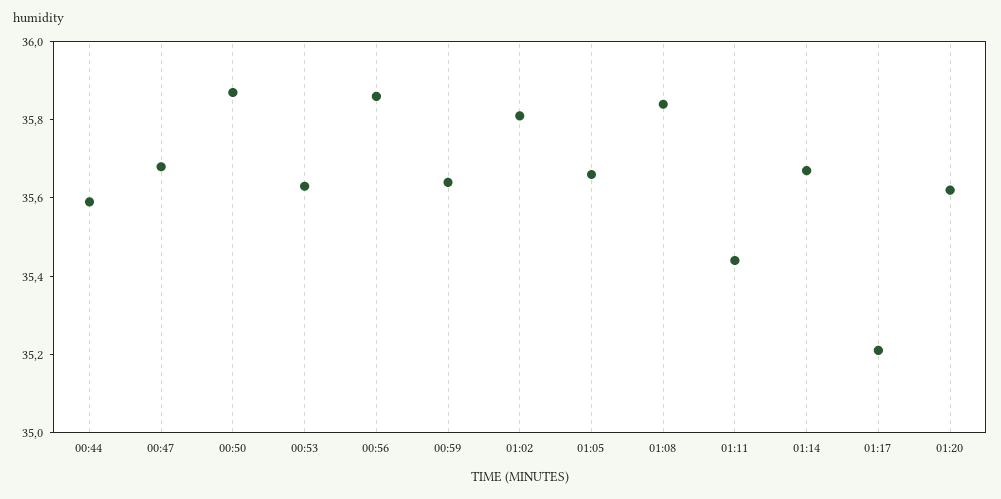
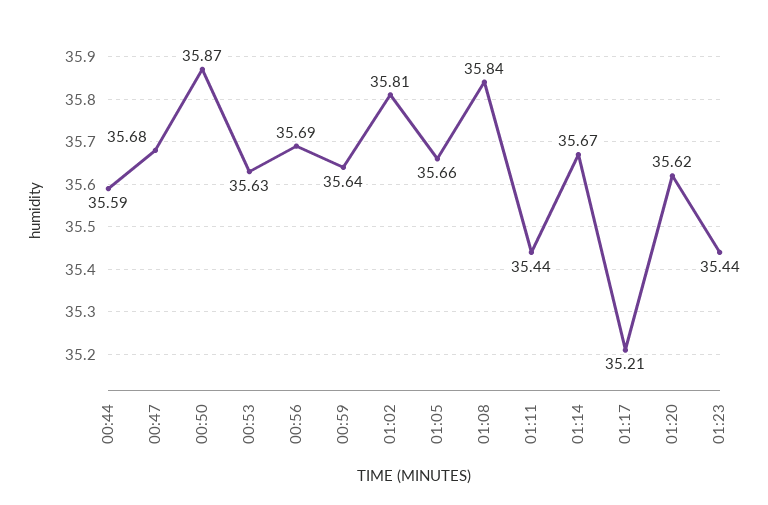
00:56: 35.85 -> 35.69
01:23: none -> 35.44

